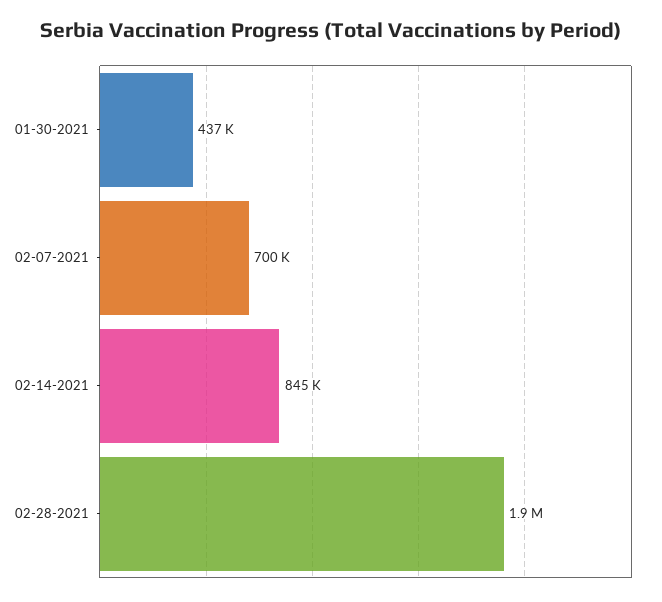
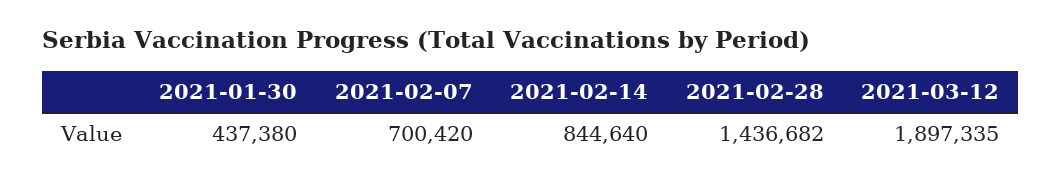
02-28-2021: 1900000 -> 1436682
2021-03-12: none -> 1897335

